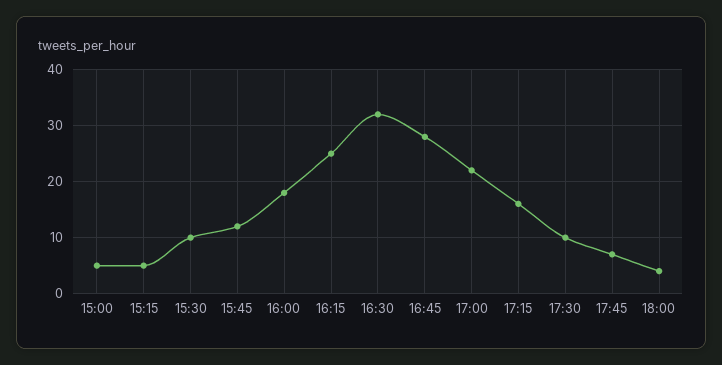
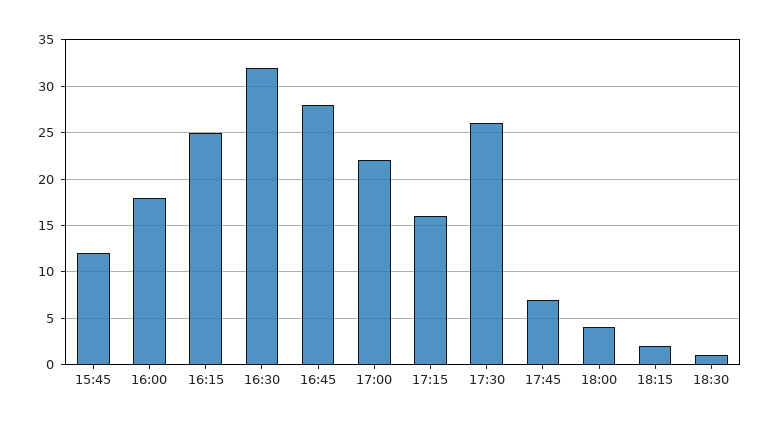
15:00: 5 -> none
15:15: 5 -> none
15:30: 10 -> none
17:30: 10 -> 26
18:15: none -> 2
18:30: none -> 1

